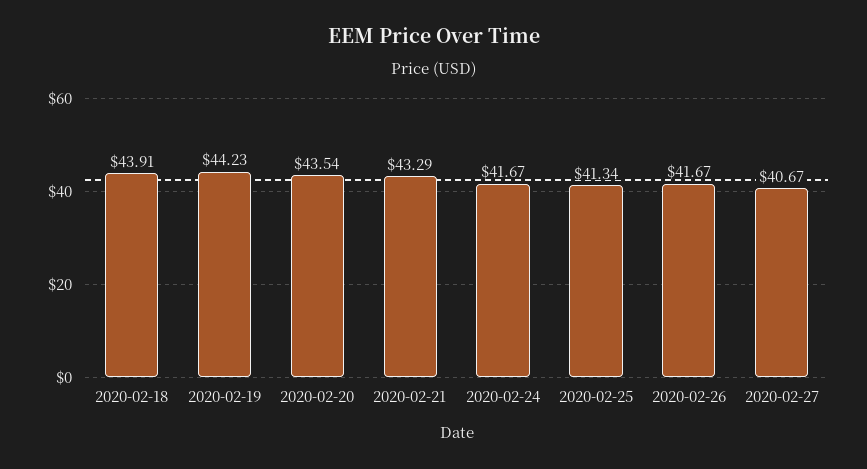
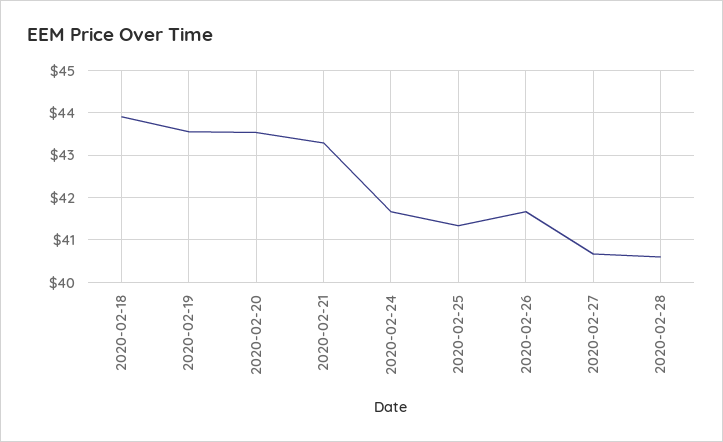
2020-02-19: 44.23 -> 43.6
2020-02-28: none -> 40.6

